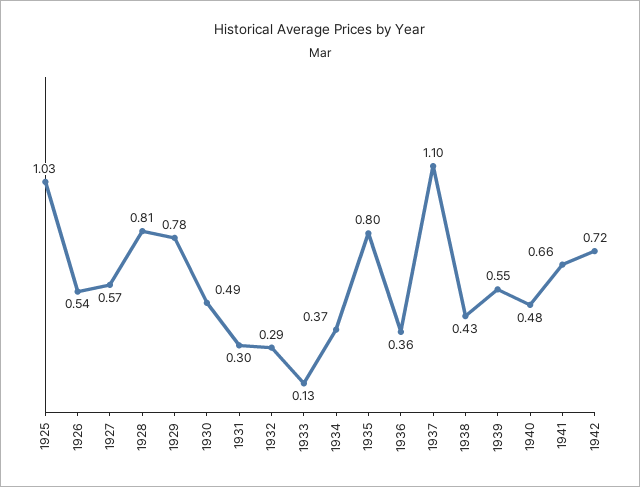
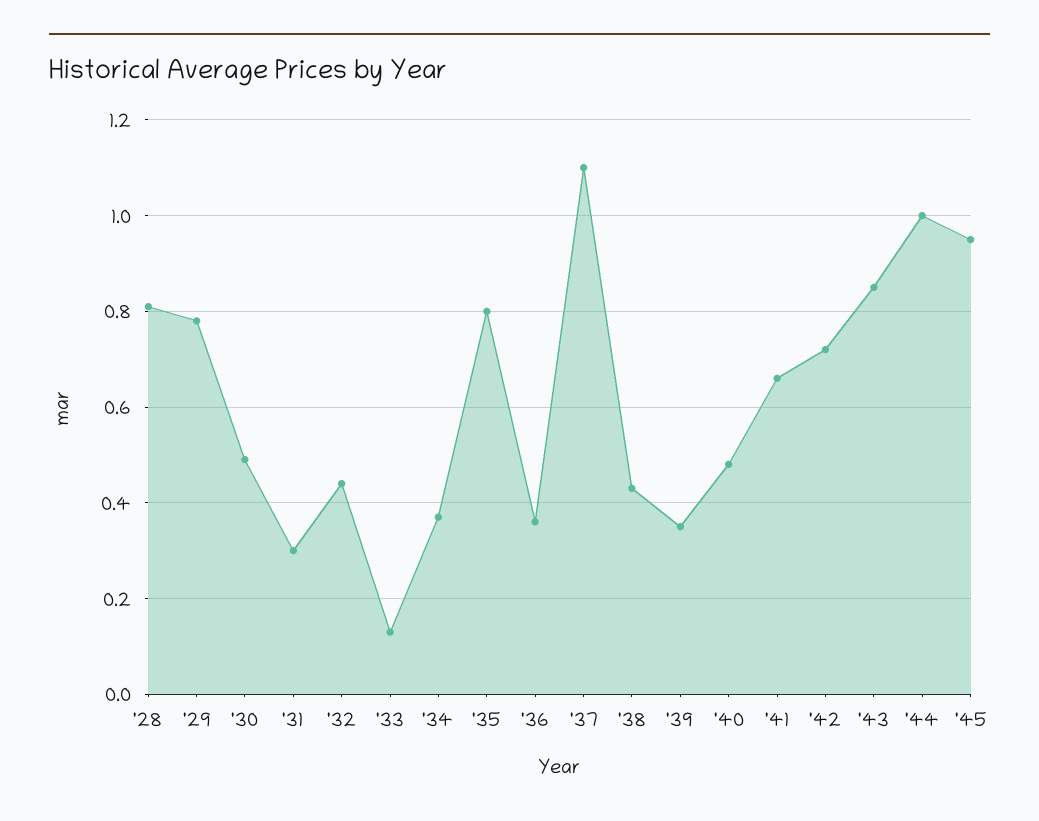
1925: 1.03 -> none
1926: 0.54 -> none
1927: 0.57 -> none
1932: 0.29 -> 0.45
1939: 0.55 -> 0.35
'43: none -> 0.85
'44: none -> 1
'45: none -> 0.95

